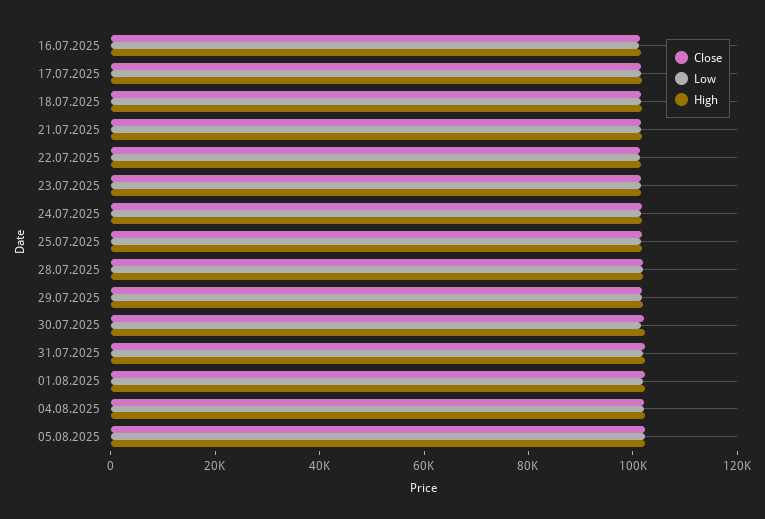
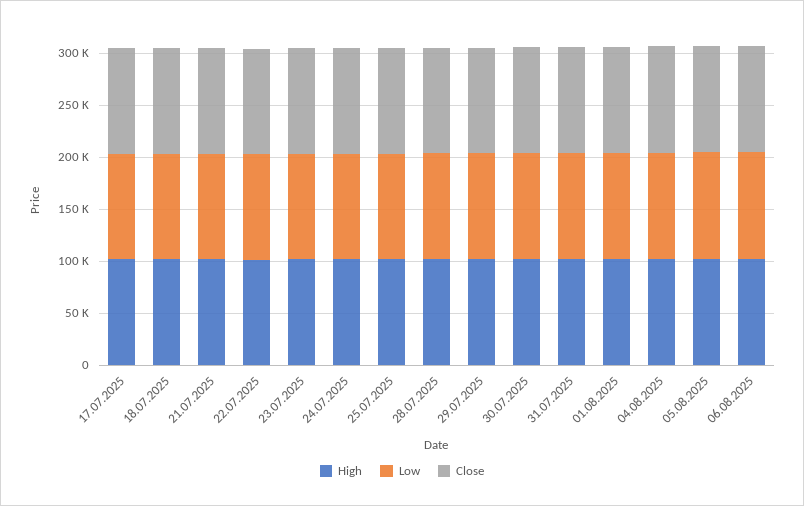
Close, 16.07.2025: 100000 -> none
Low, 16.07.2025: 100000 -> none
High, 16.07.2025: 100000 -> none
High, 06.08.2025: none -> 100000
Low, 06.08.2025: none -> 100000
Close, 06.08.2025: none -> 100000

